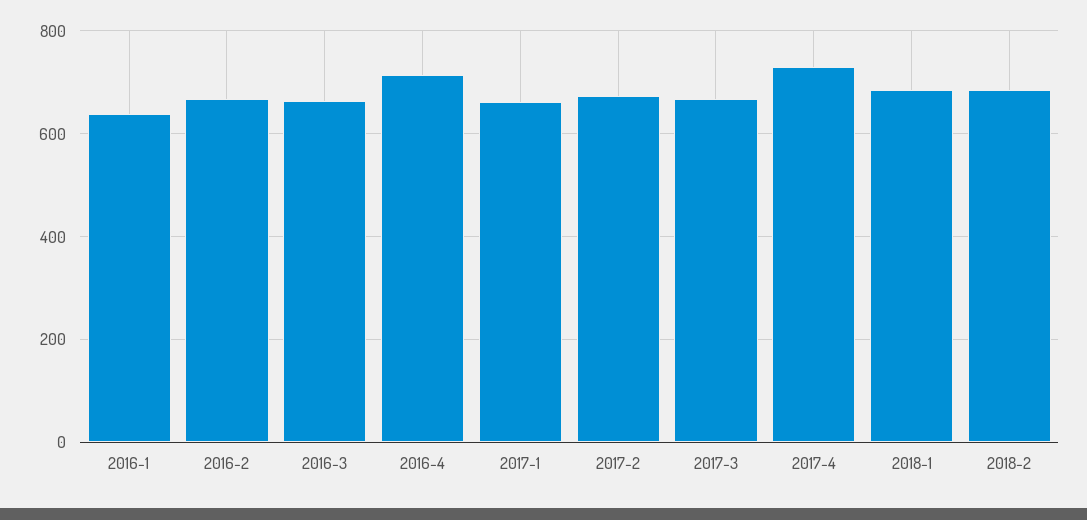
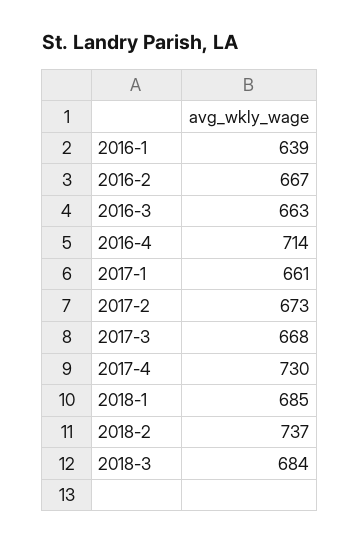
2018-2: 680 -> 737
2018-3: none -> 684

